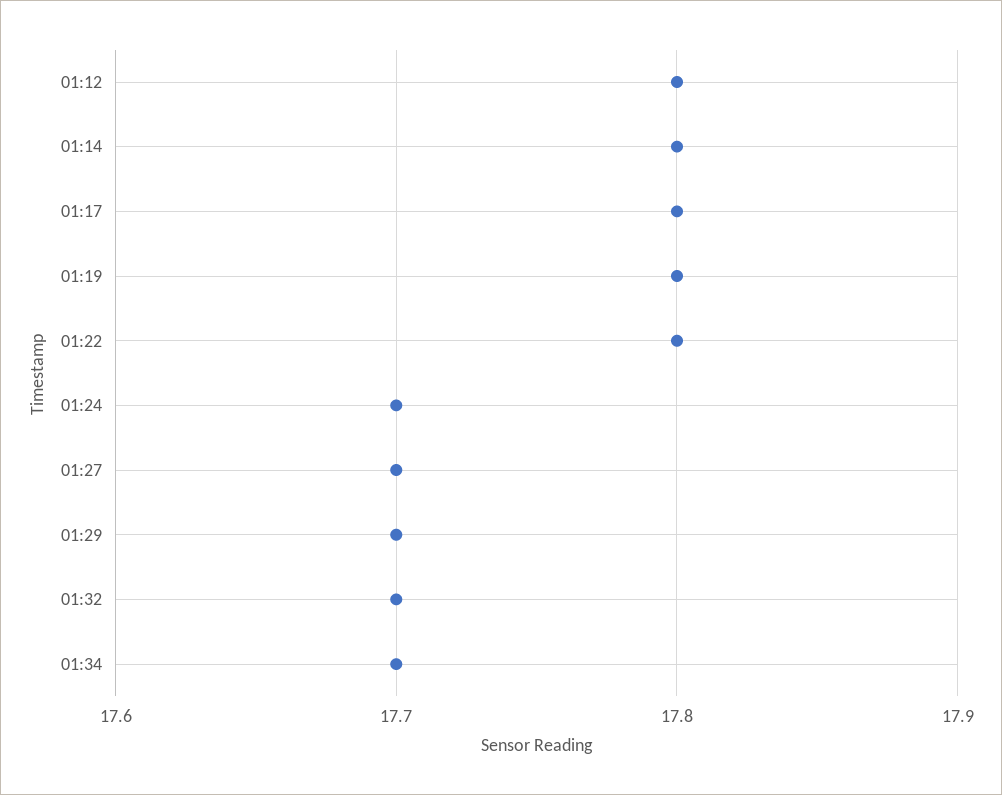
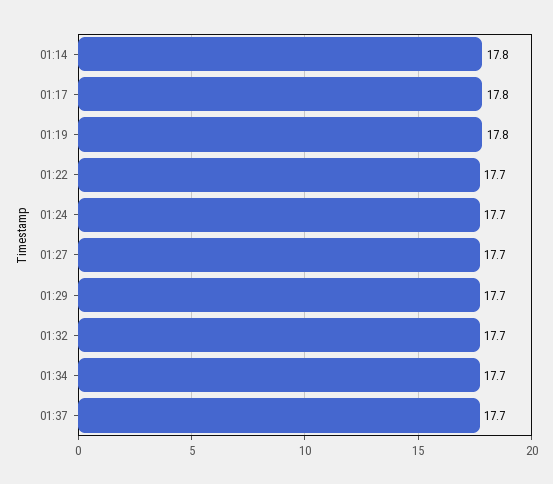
01:12: 17.8 -> none
01:22: 17.8 -> 17.7
01:37: none -> 17.7

